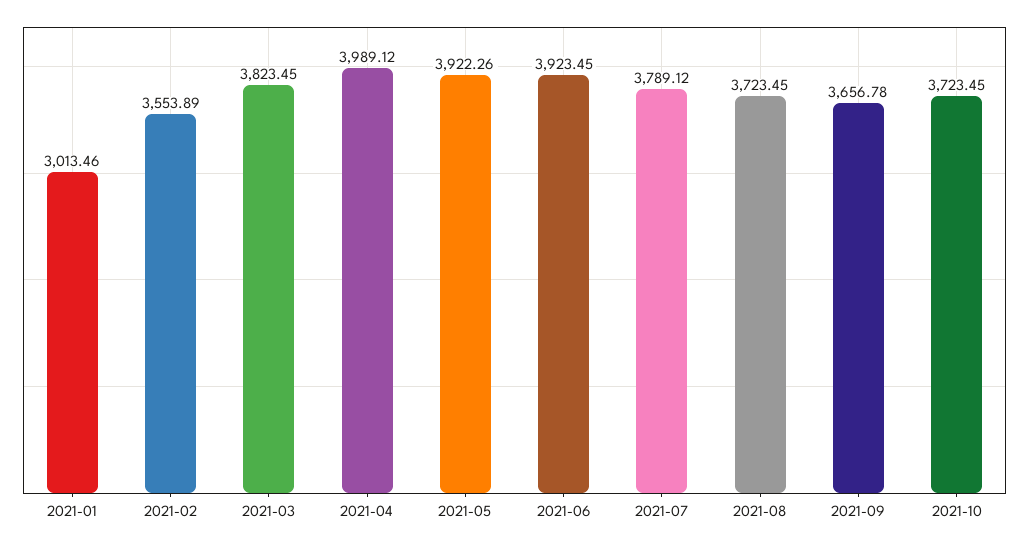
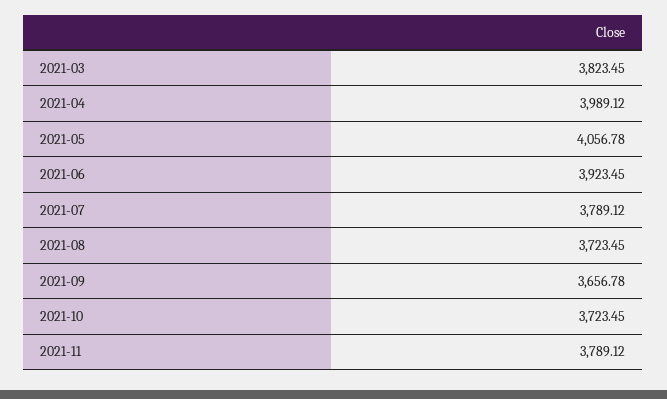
2021-01: 3013.46 -> none
2021-02: 3553.89 -> none
2021-05: 3922.26 -> 4056.78
2021-11: none -> 3789.12

